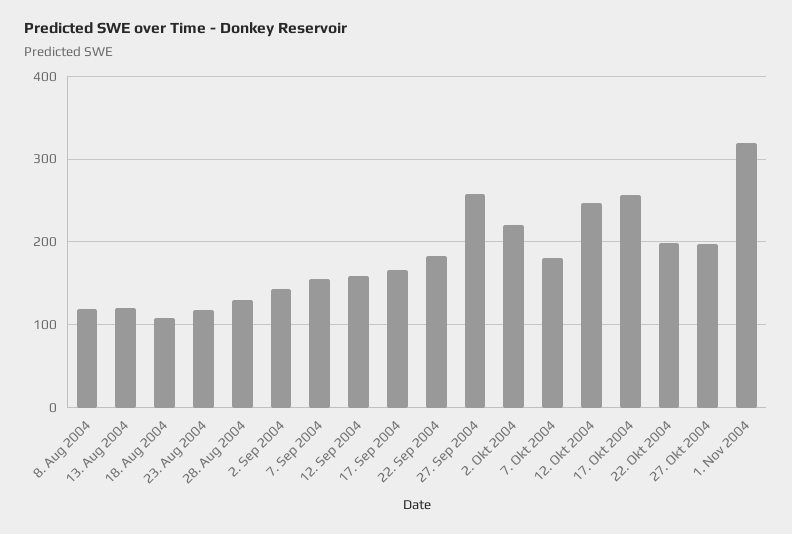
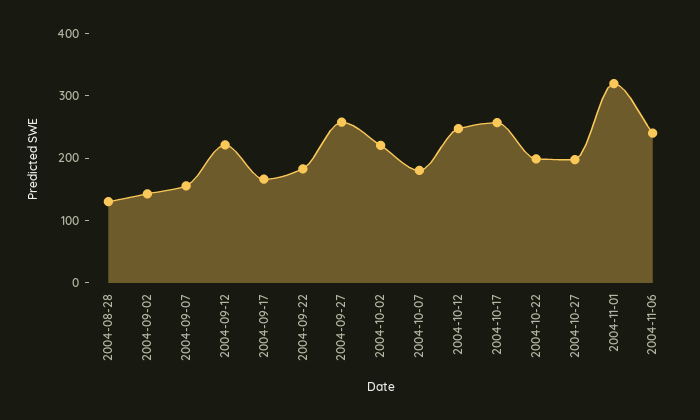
8. Aug 2004: 120 -> none
13. Aug 2004: 120 -> none
18. Aug 2004: 110 -> none
23. Aug 2004: 120 -> none
12. Sep 2004: 160 -> 220
2004-11-06: none -> 240

